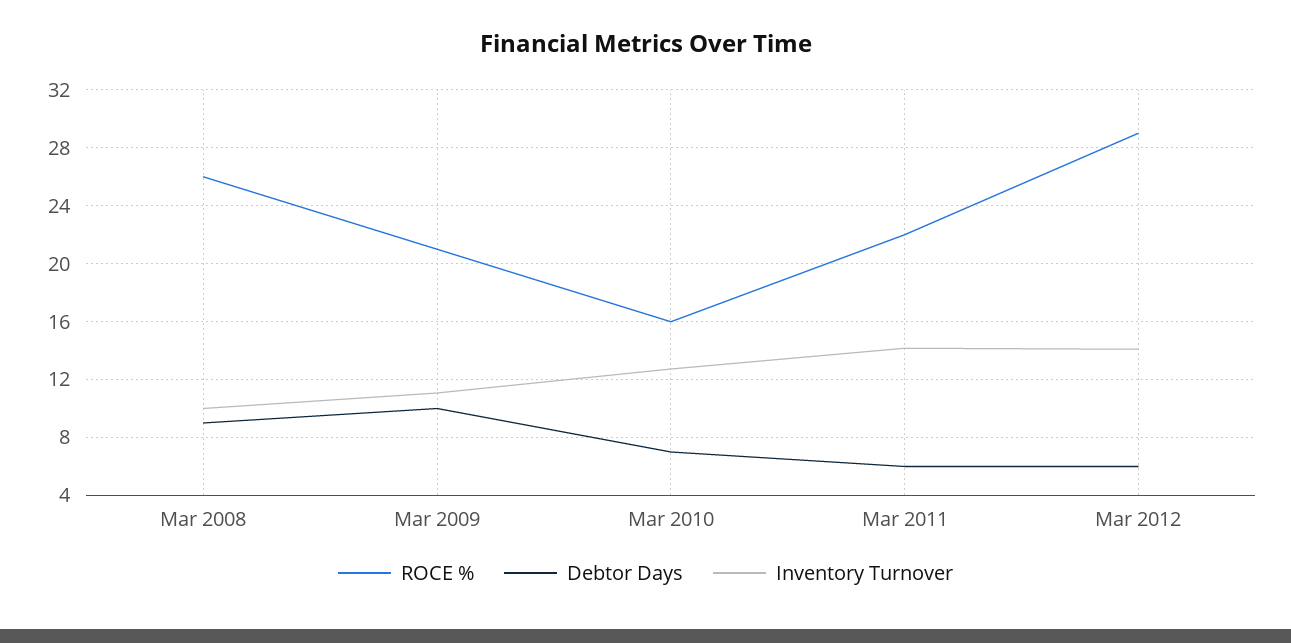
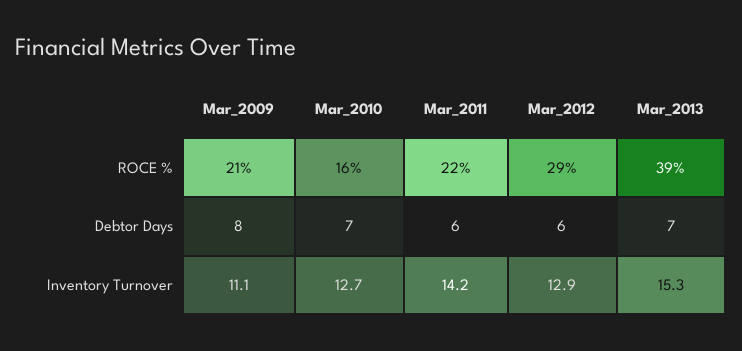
ROCE %, Mar 2008: 26 -> none
Debtor Days, Mar 2008: 9 -> none
Inventory Turnover, Mar 2008: 10 -> none
Debtor Days, Mar 2009: 10 -> 8
Inventory Turnover, Mar 2012: 14 -> 12.9
ROCE %, Mar_2013: none -> 39
Debtor Days, Mar_2013: none -> 7
Inventory Turnover, Mar_2013: none -> 15.3

